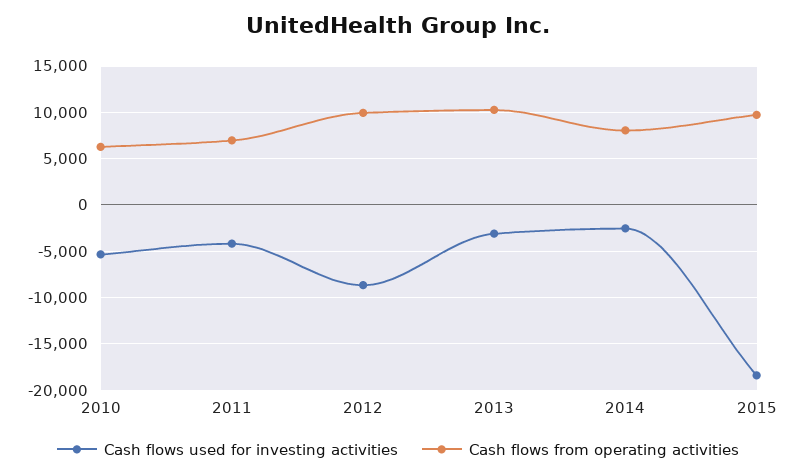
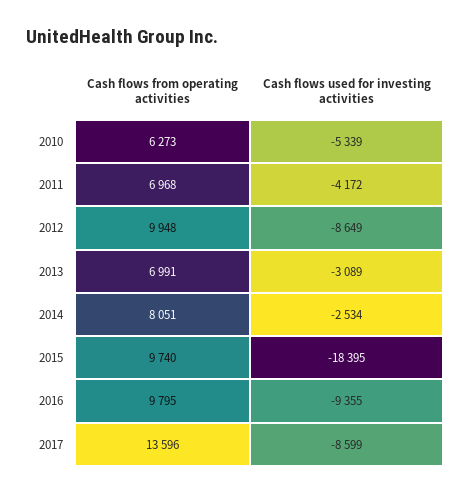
Cash flows from operating activities, 2013: 10000 -> 6991
Cash flows from operating activities, 2016: none -> 9795
Cash flows used for investing activities, 2016: none -> -9355
Cash flows from operating activities, 2017: none -> 13596
Cash flows used for investing activities, 2017: none -> -8599

